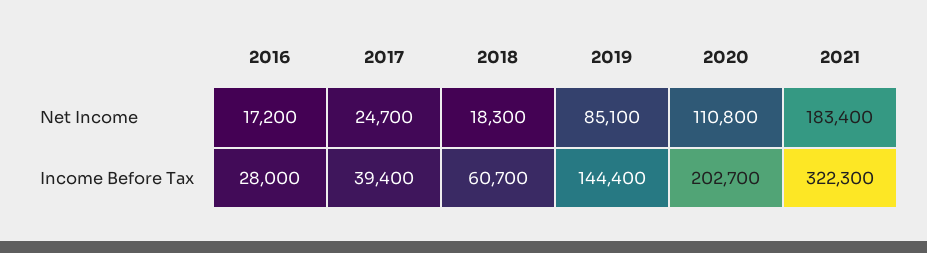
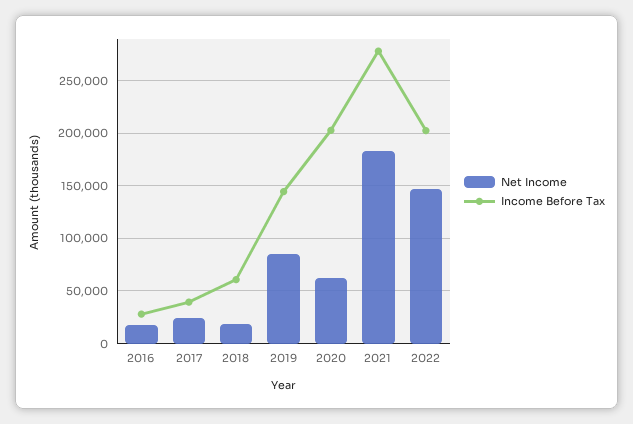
Net Income, 2020: 110800 -> 60000
Income Before Tax, 2021: 322300 -> 280000
Net Income, 2022: none -> 150000
Income Before Tax, 2022: none -> 200000

